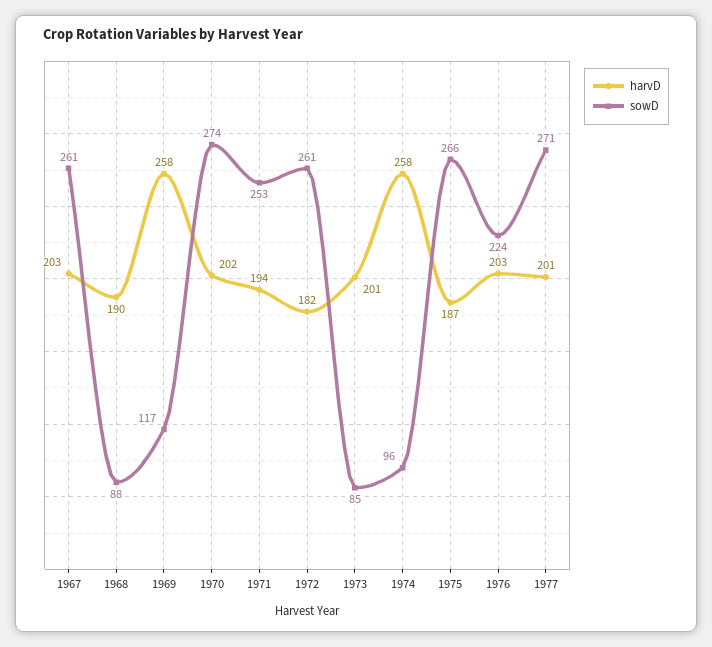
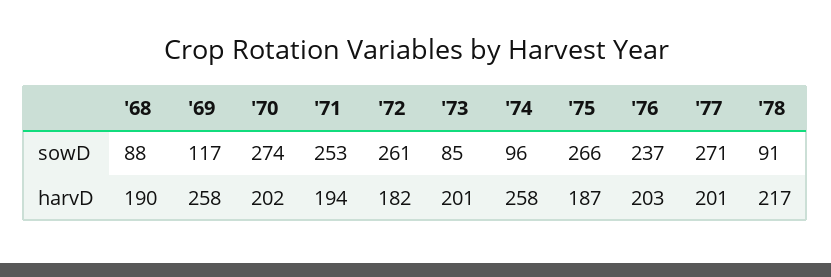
harvD, 1967: 203 -> none
sowD, 1967: 261 -> none
sowD, 1976: 224 -> 237
sowD, '78: none -> 91
harvD, '78: none -> 217

